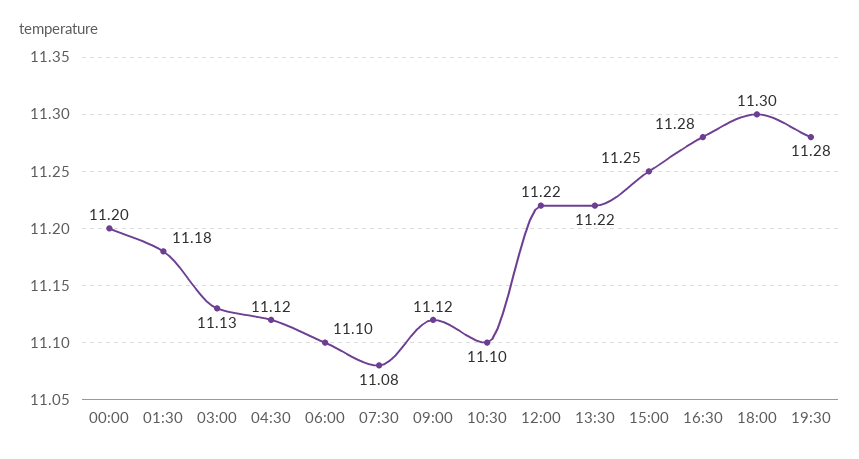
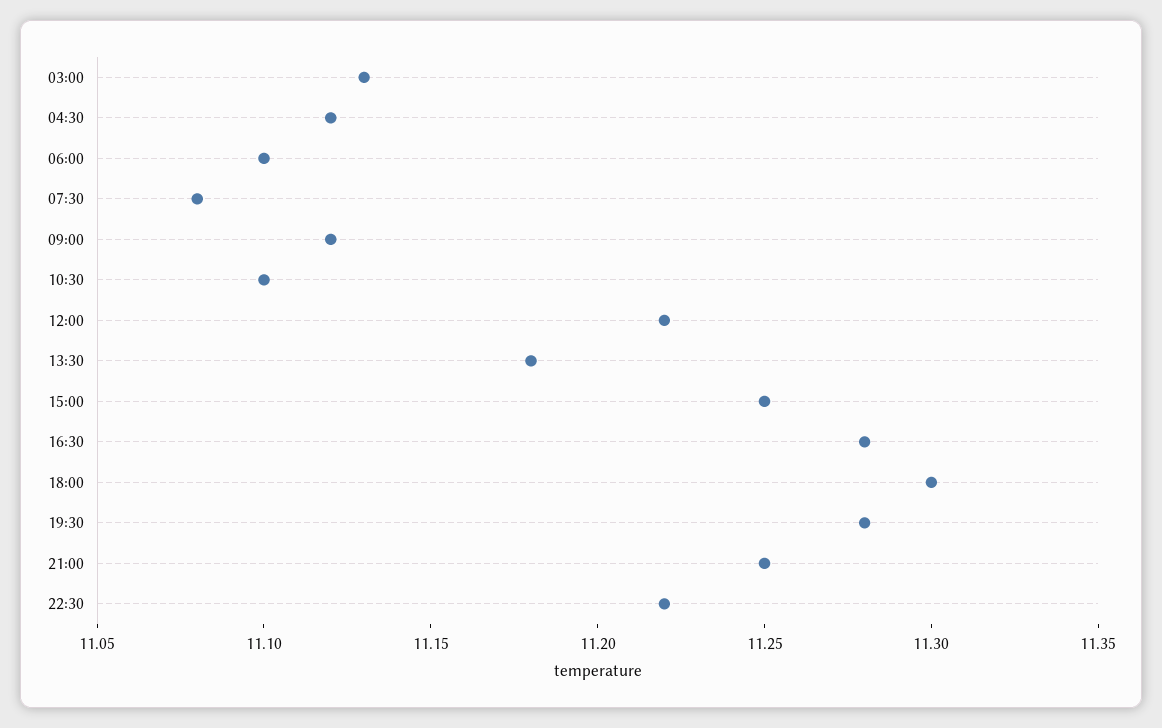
00:00: 11.2 -> none
01:30: 11.18 -> none
13:30: 11.22 -> 11.18
21:00: none -> 11.25
22:30: none -> 11.22

